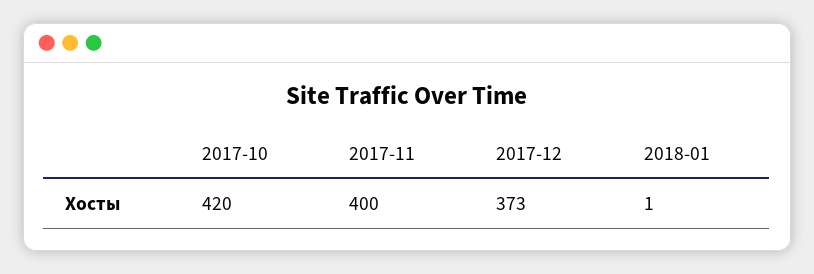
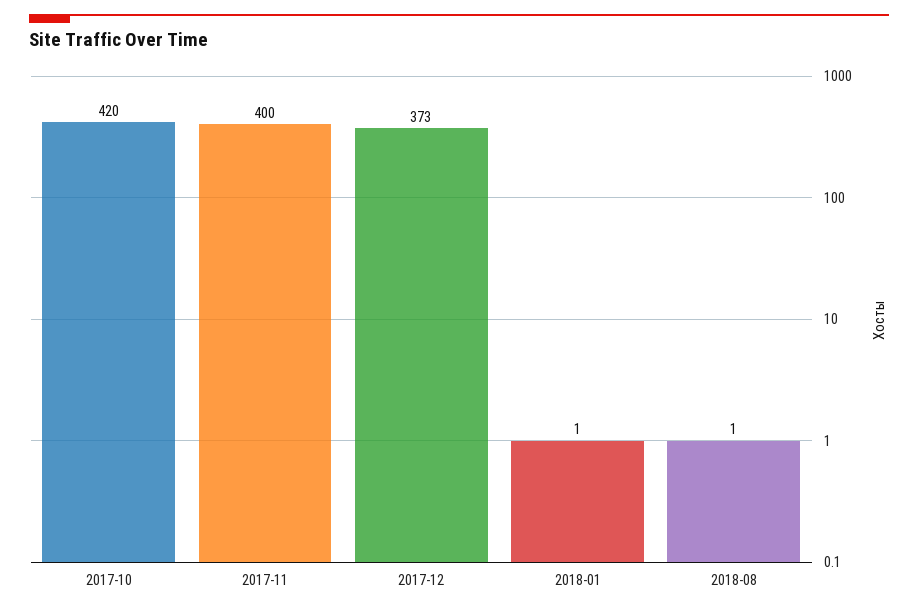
2018-08: none -> 1

